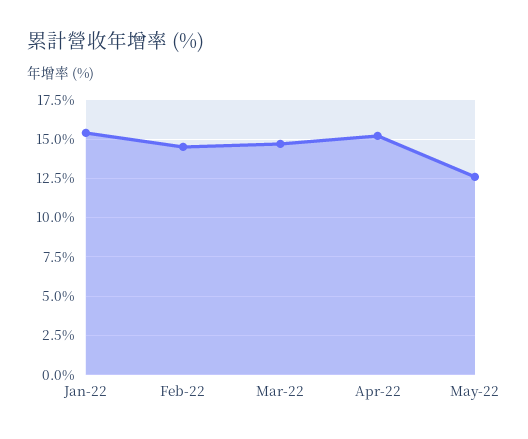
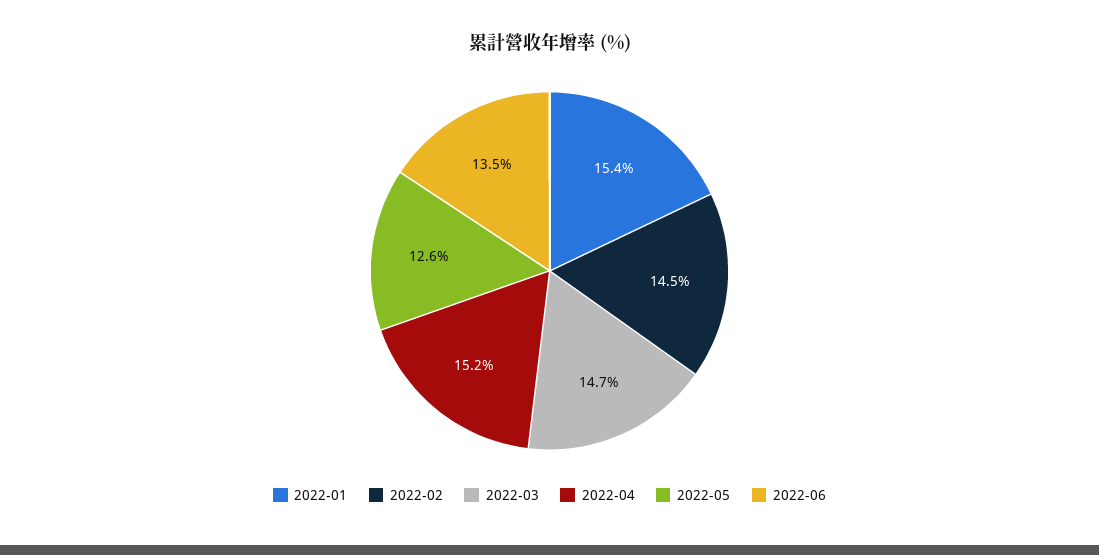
2022-06: none -> 13.5

